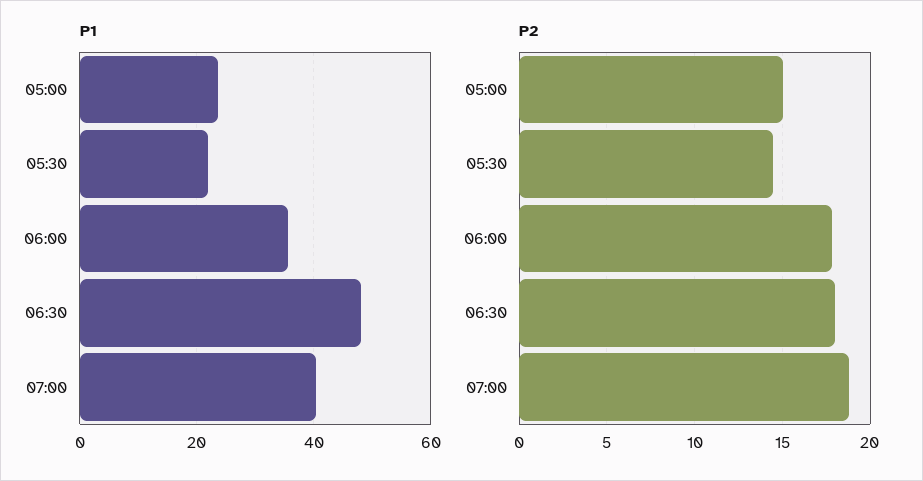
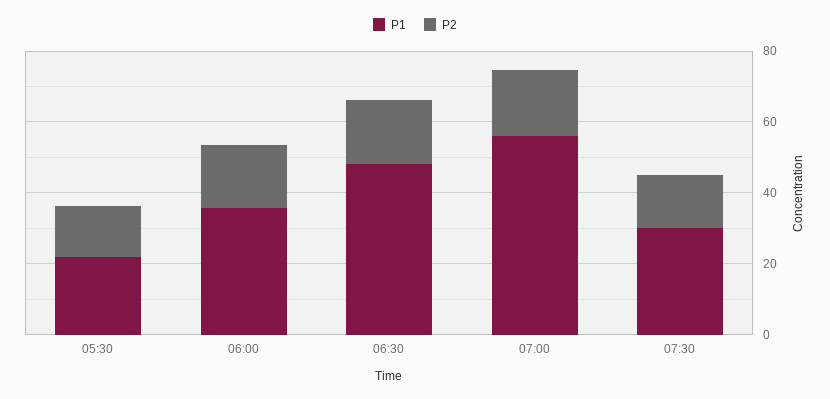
P1, 05:00: 24 -> none
P1, 07:00: 40 -> 55
P2, 05:00: 15 -> none
P1, 07:30: none -> 30
P2, 07:30: none -> 15

